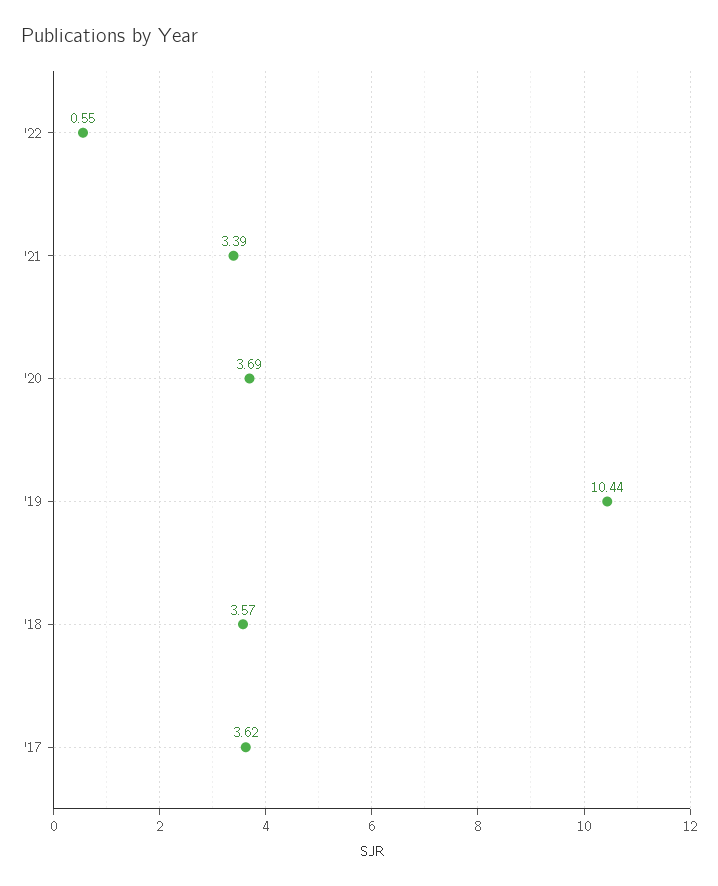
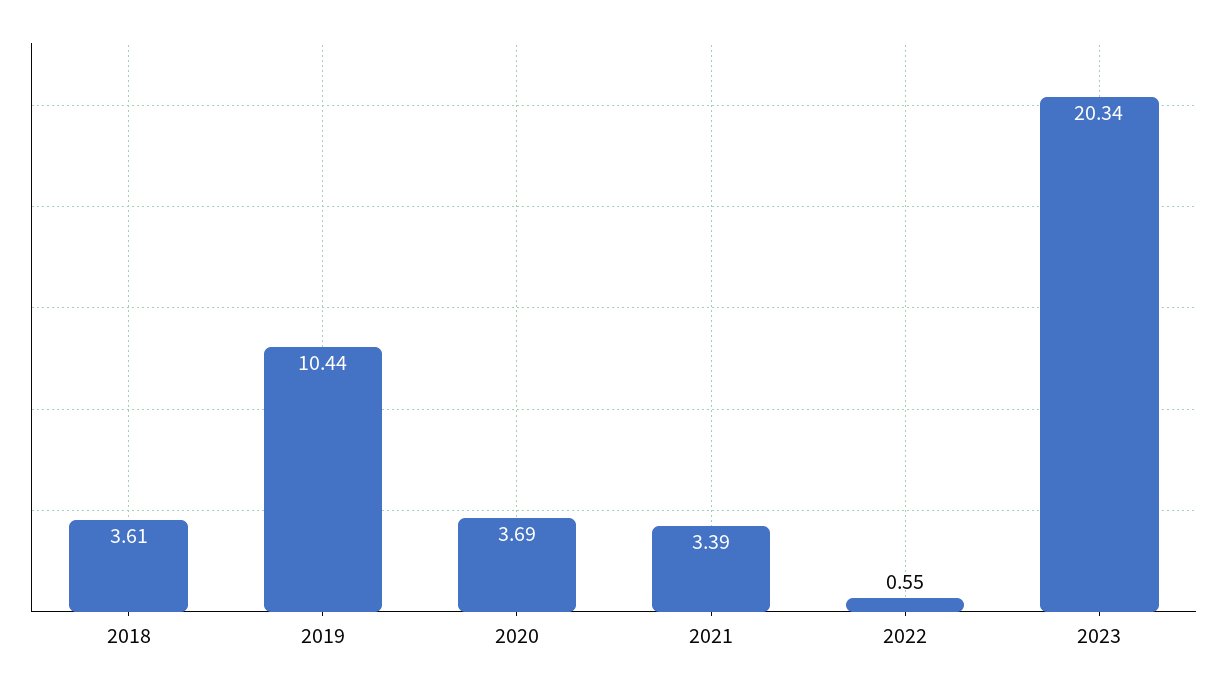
'18: 3.57 -> 3.61
'17: 3.62 -> none
2023: none -> 20.34

